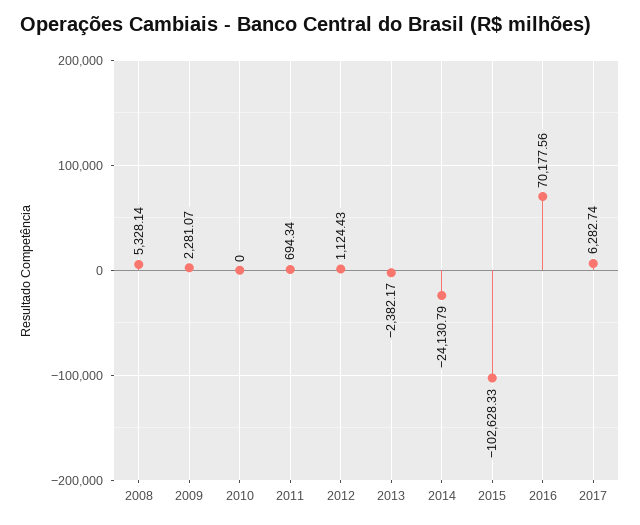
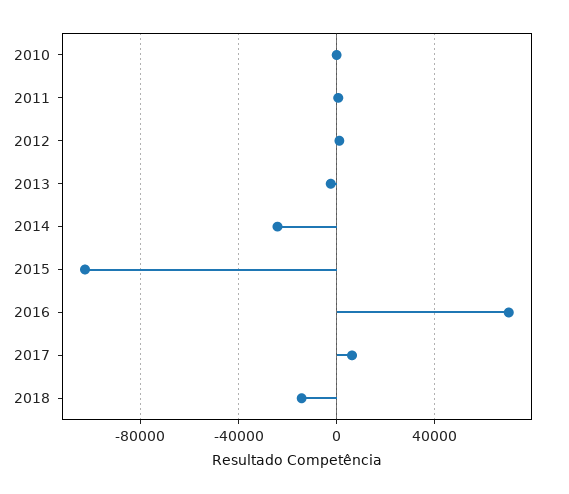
2008: 5328.14 -> none
2009: 2281.07 -> none
2018: none -> -15000

